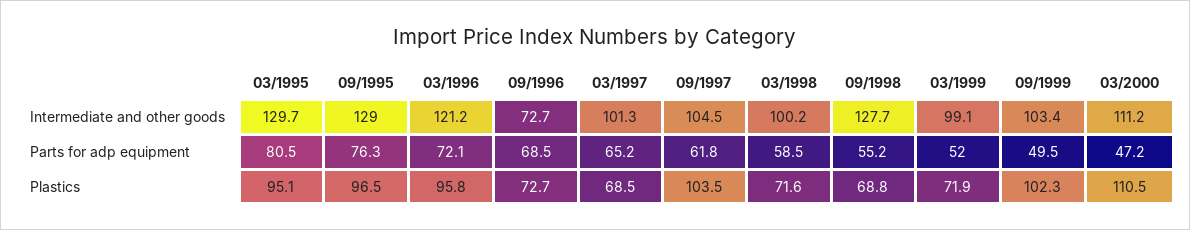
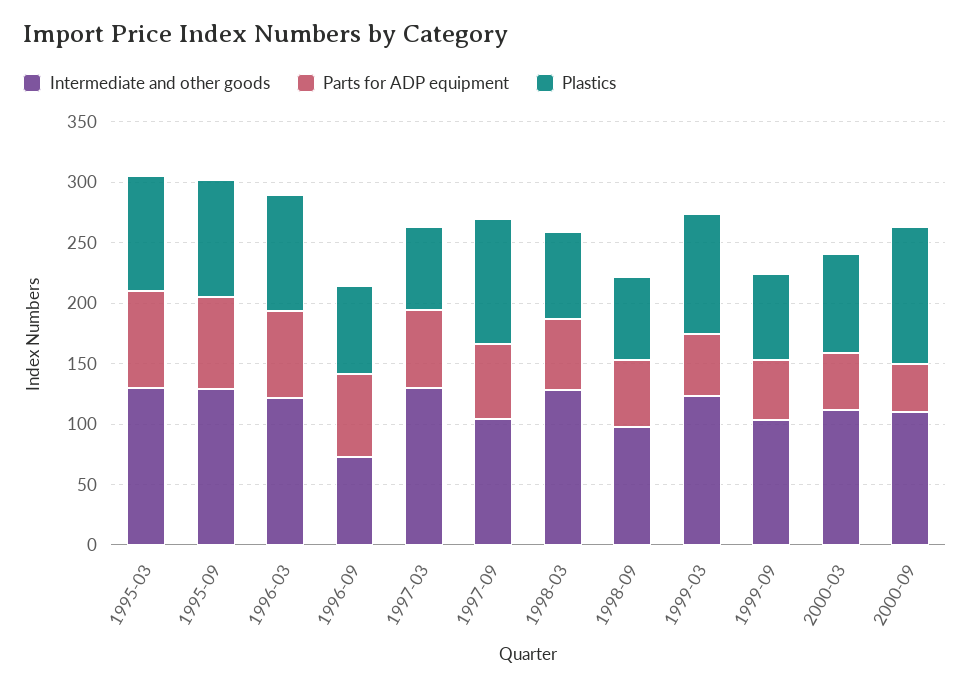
Intermediate and other goods, 03/1997: 101.3 -> 130
Intermediate and other goods, 03/1998: 100.2 -> 130
Intermediate and other goods, 09/1998: 127.7 -> 100
Intermediate and other goods, 03/1999: 99.1 -> 120
Plastics, 03/1999: 71.9 -> 100
Plastics, 09/1999: 102.3 -> 70
Plastics, 03/2000: 110.5 -> 80
Intermediate and other goods, 2000-09: none -> 110
Parts for adp equipment, 2000-09: none -> 40
Plastics, 2000-09: none -> 110

